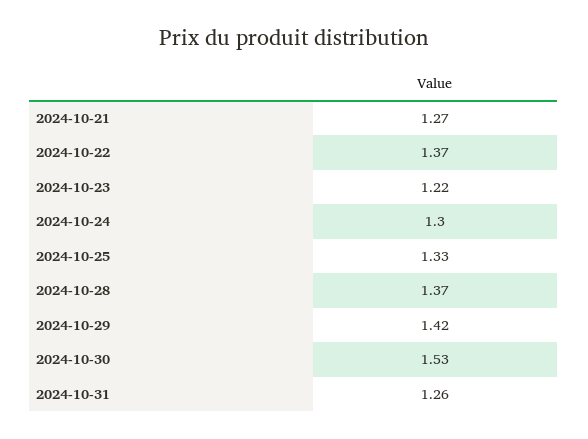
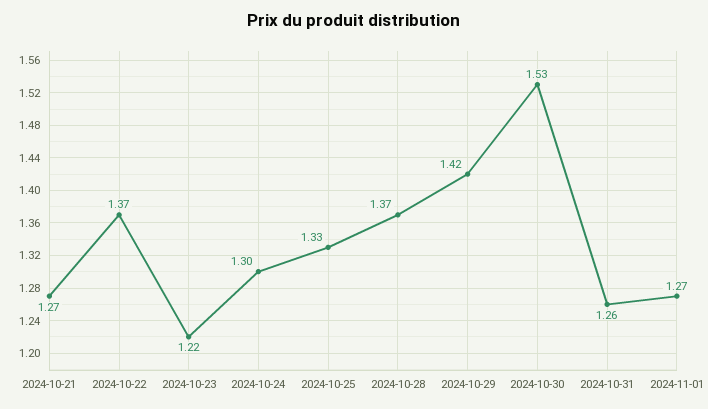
2024-11-01: none -> 1.27

